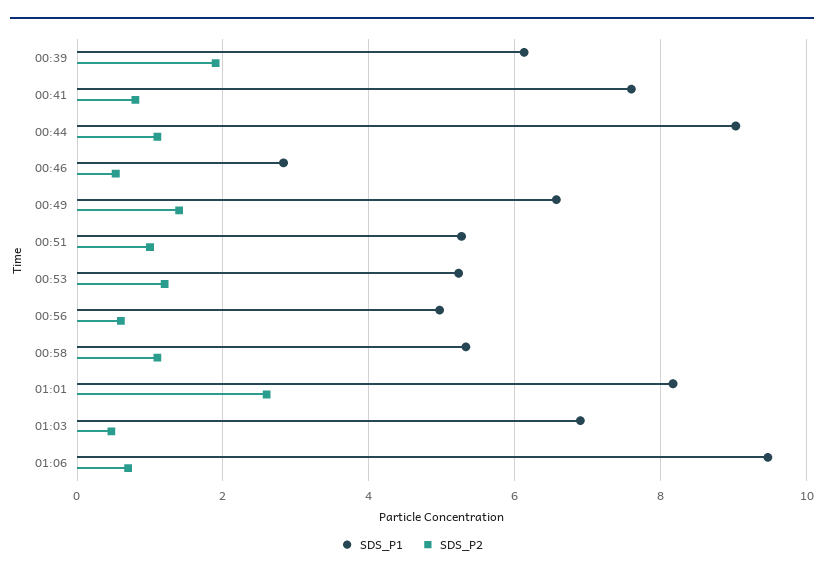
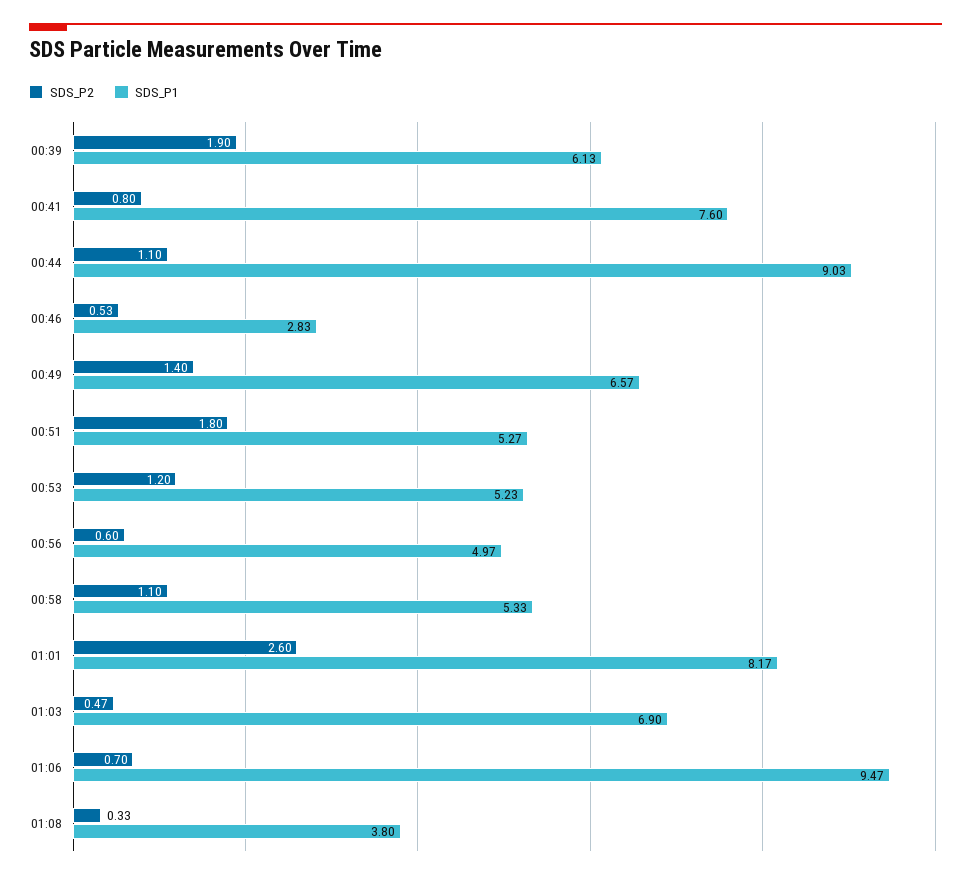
SDS_P2, 00:51: 1 -> 1.8
SDS_P2, 01:08: none -> 0.33
SDS_P1, 01:08: none -> 3.8

